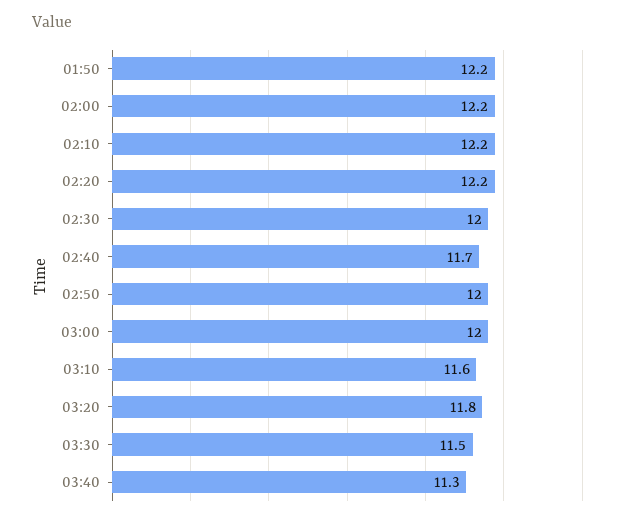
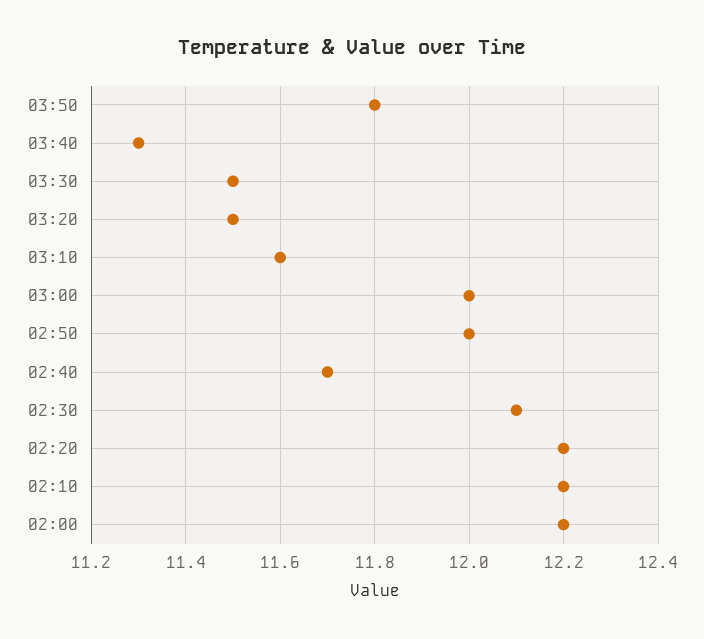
01:50: 12.2 -> none
02:30: 12 -> 12.1
03:20: 11.8 -> 11.5
03:50: none -> 11.8

